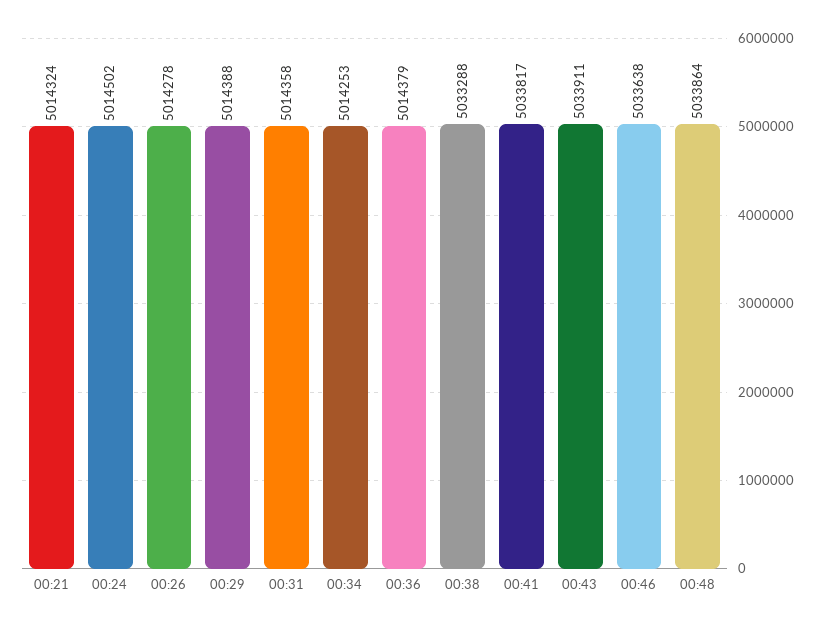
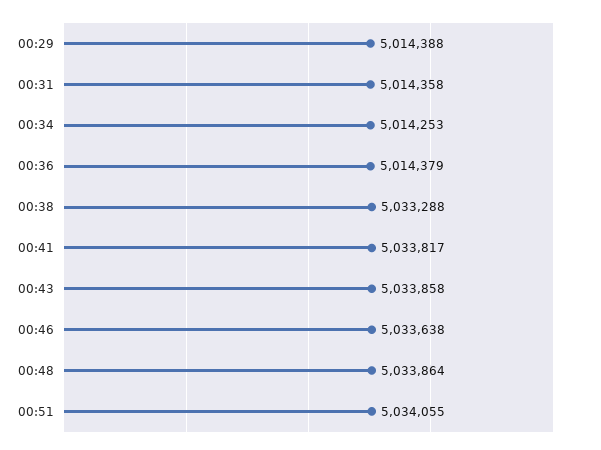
00:21: 5014324 -> none
00:24: 5014502 -> none
00:26: 5014278 -> none
00:43: 5033911 -> 5033858
00:51: none -> 5034055

